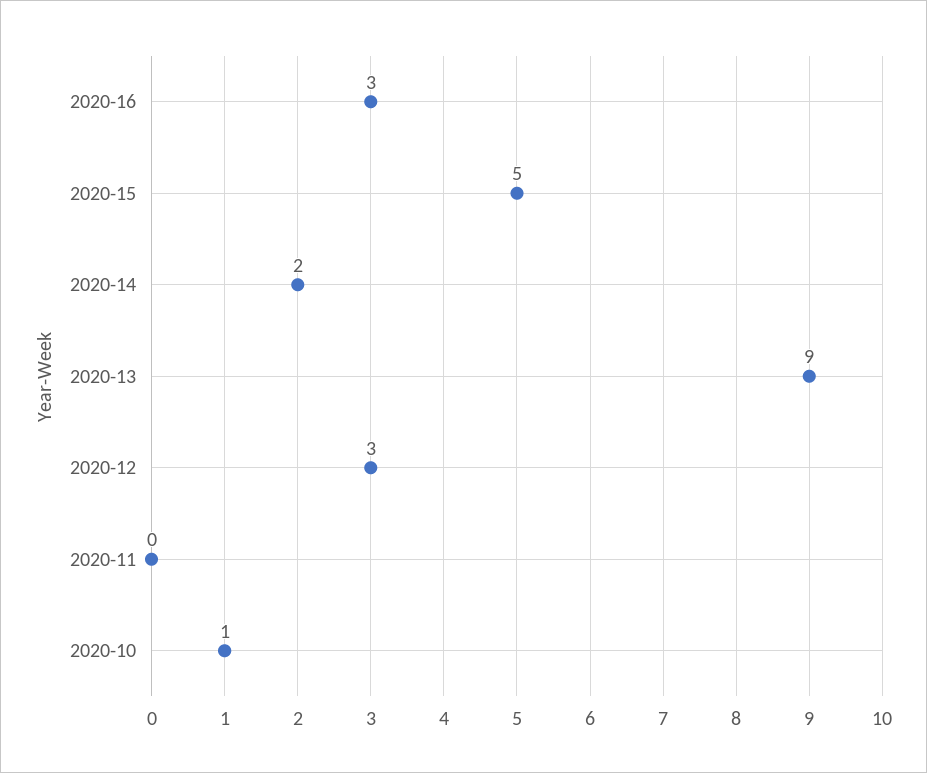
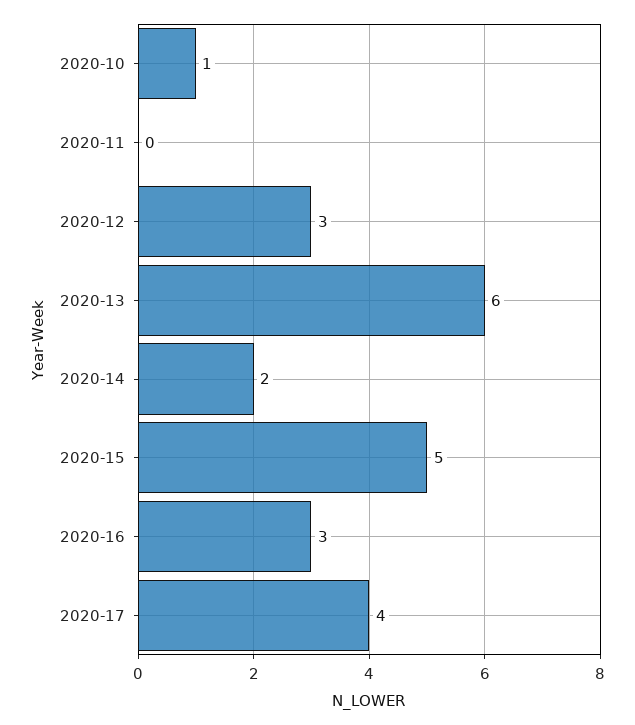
2020-13: 9 -> 6
2020-17: none -> 4

